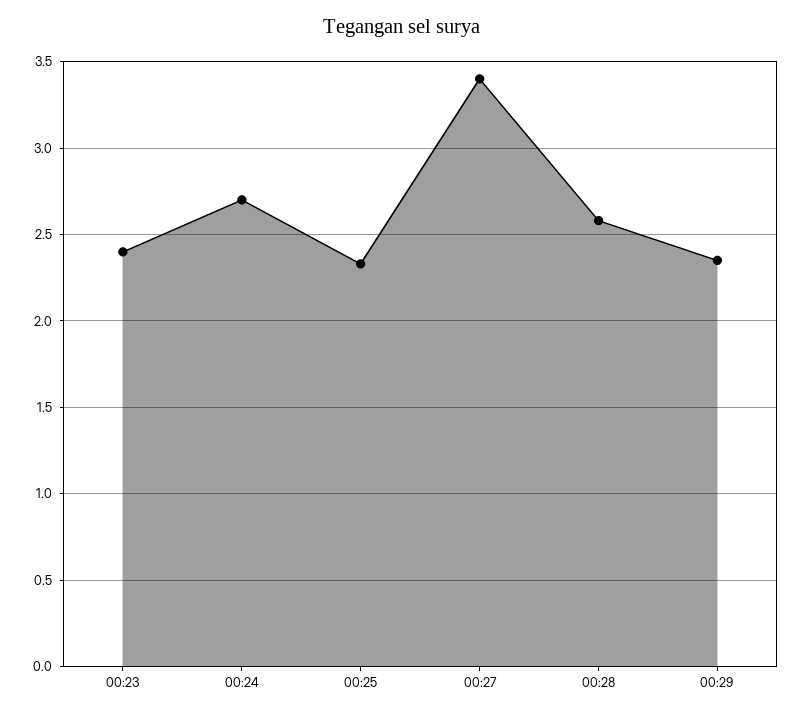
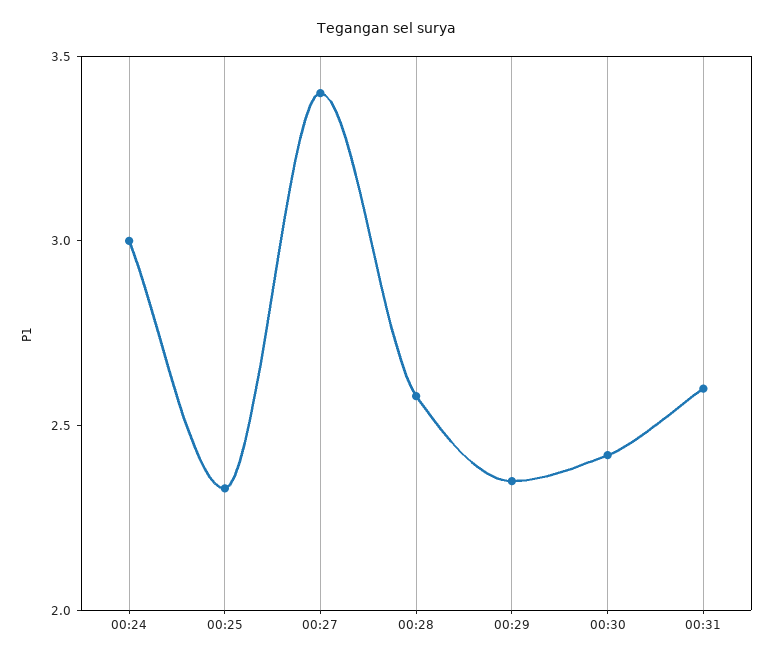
00:23: 2.4 -> none
00:24: 2.7 -> 3
00:30: none -> 2.4
00:31: none -> 2.6

